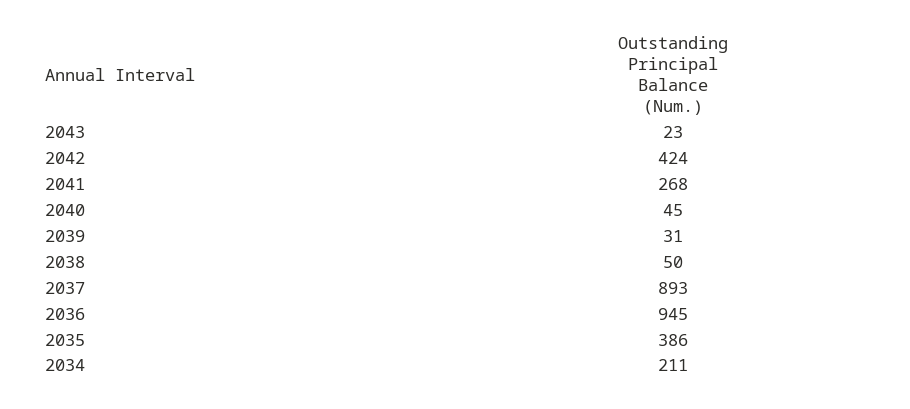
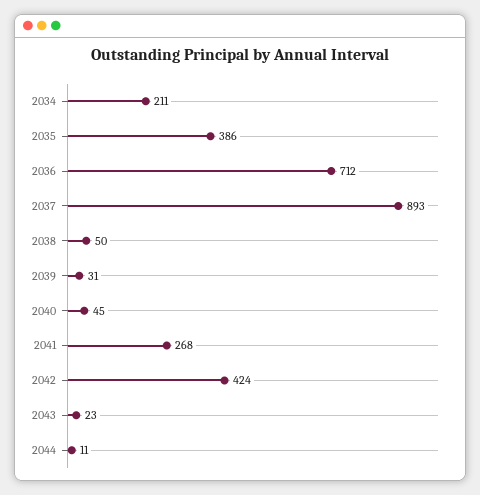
2036: 945 -> 712
2044: none -> 11

